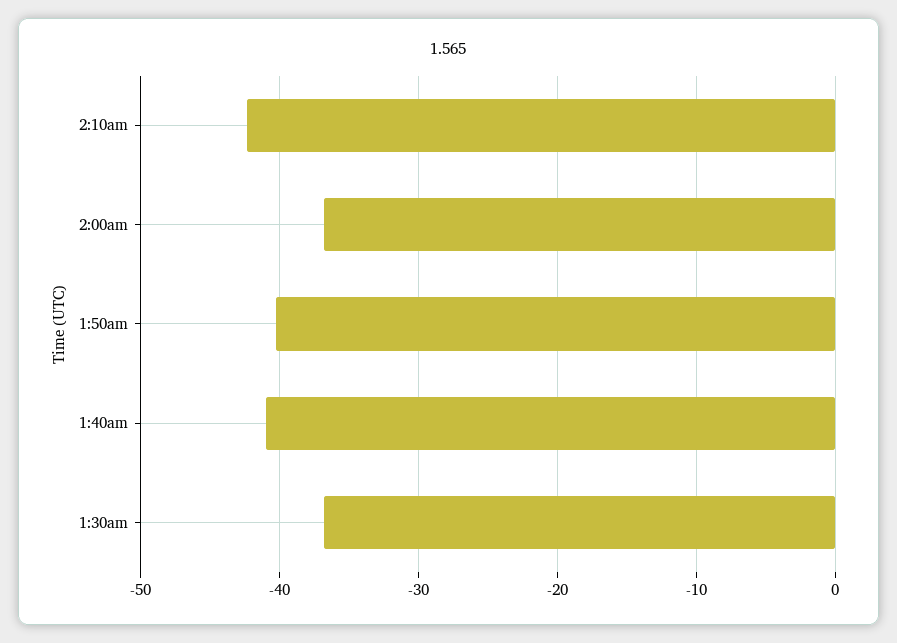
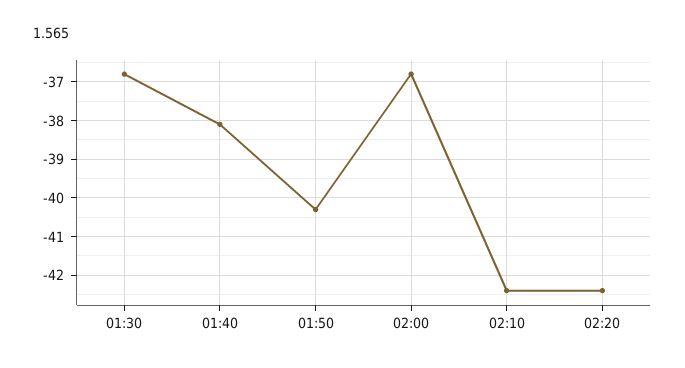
1:40am: -41 -> -38
02:20: none -> -42.5

